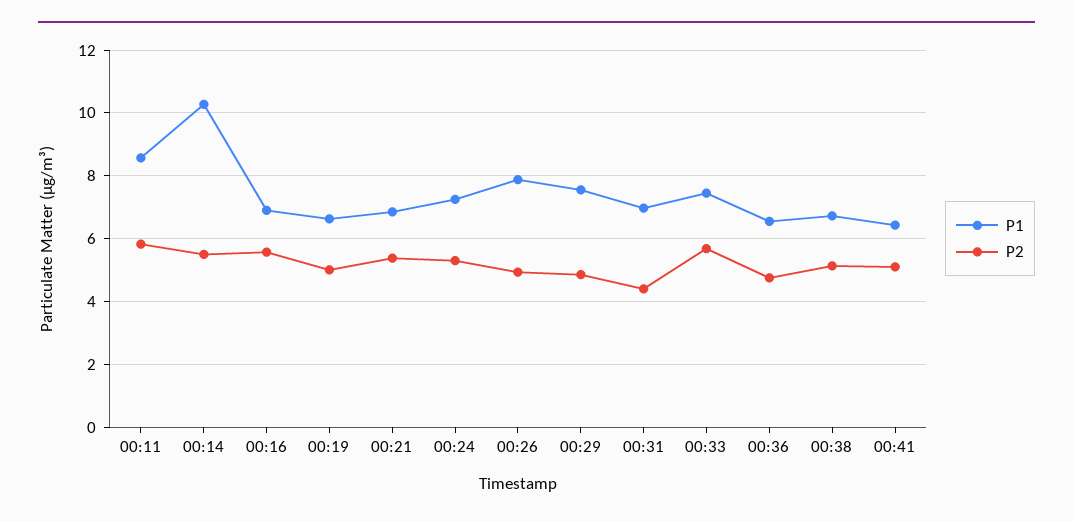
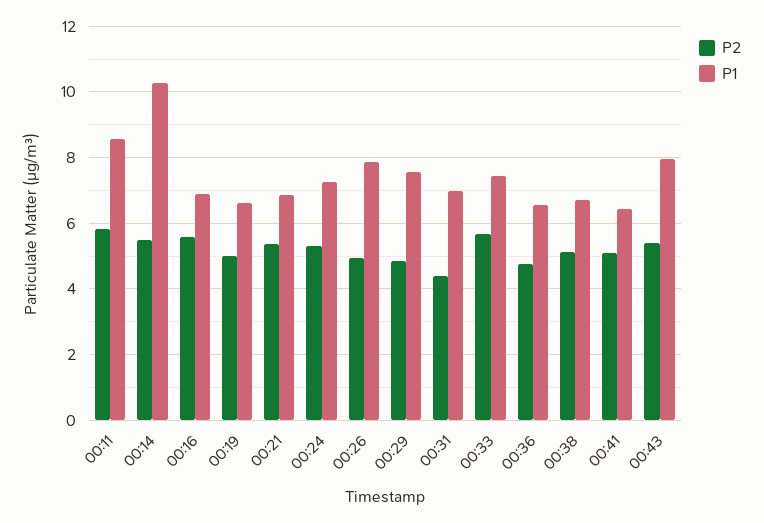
P2, 00:43: none -> 5.4
P1, 00:43: none -> 8

